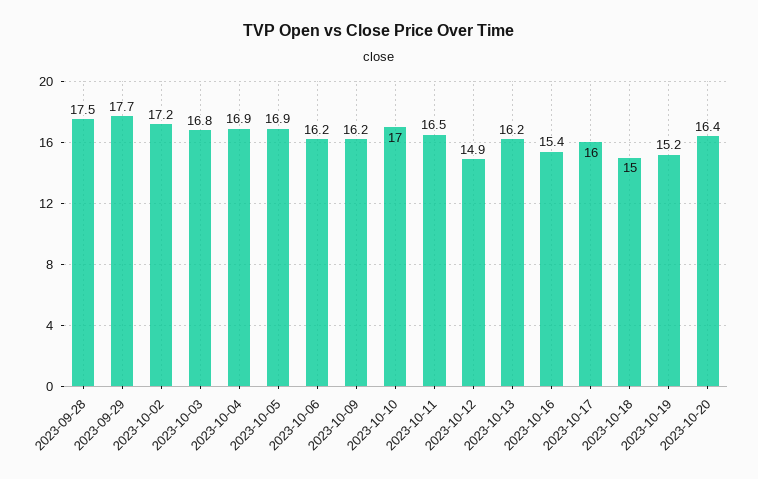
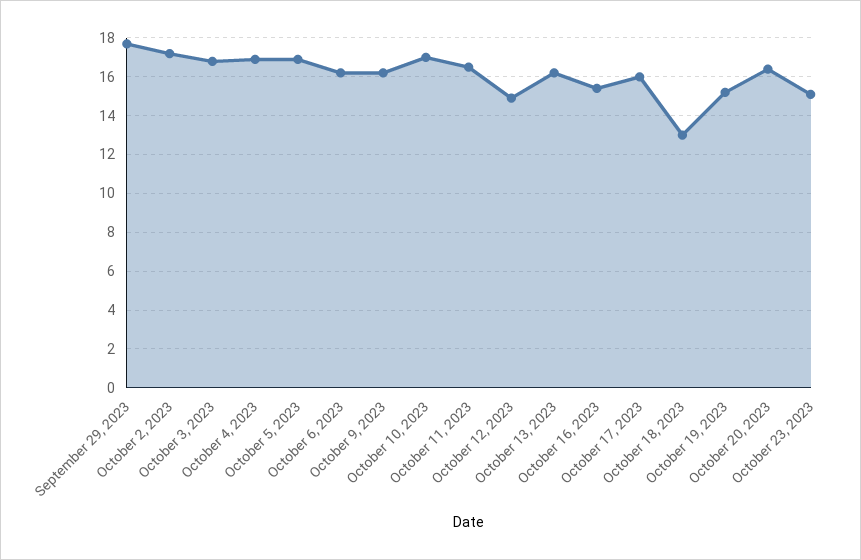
2023-09-28: 17.5 -> none
2023-10-18: 15 -> 13
October 23, 2023: none -> 15

